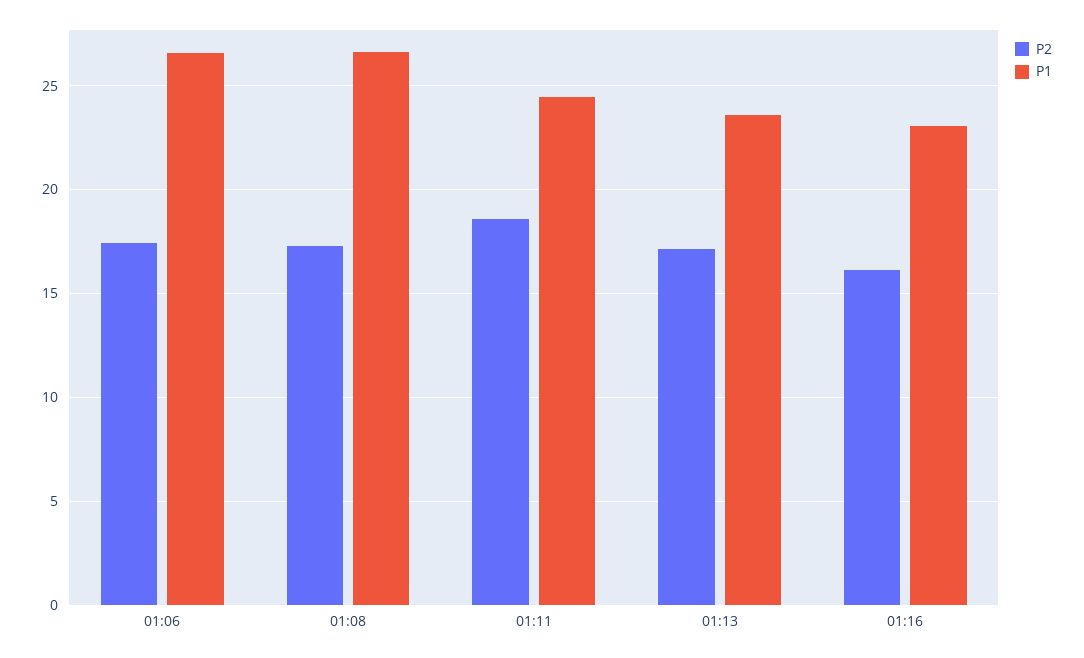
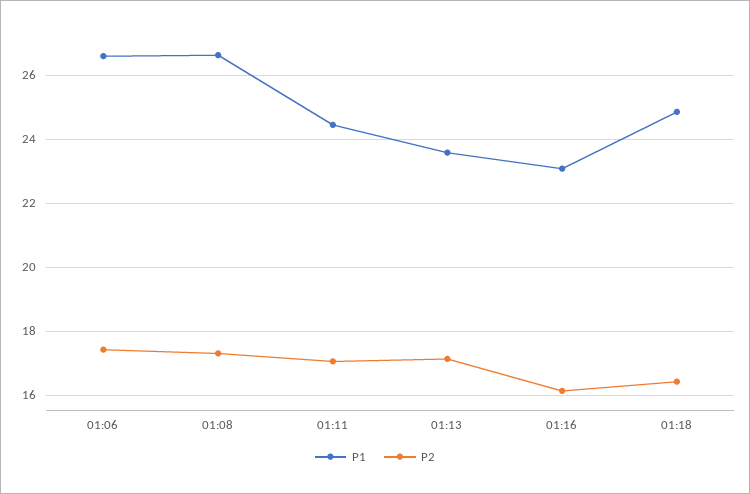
P2, 01:11: 18.5 -> 17
P1, 01:18: none -> 24.8
P2, 01:18: none -> 16.4

